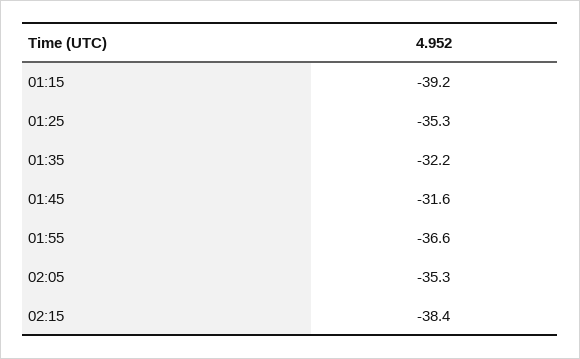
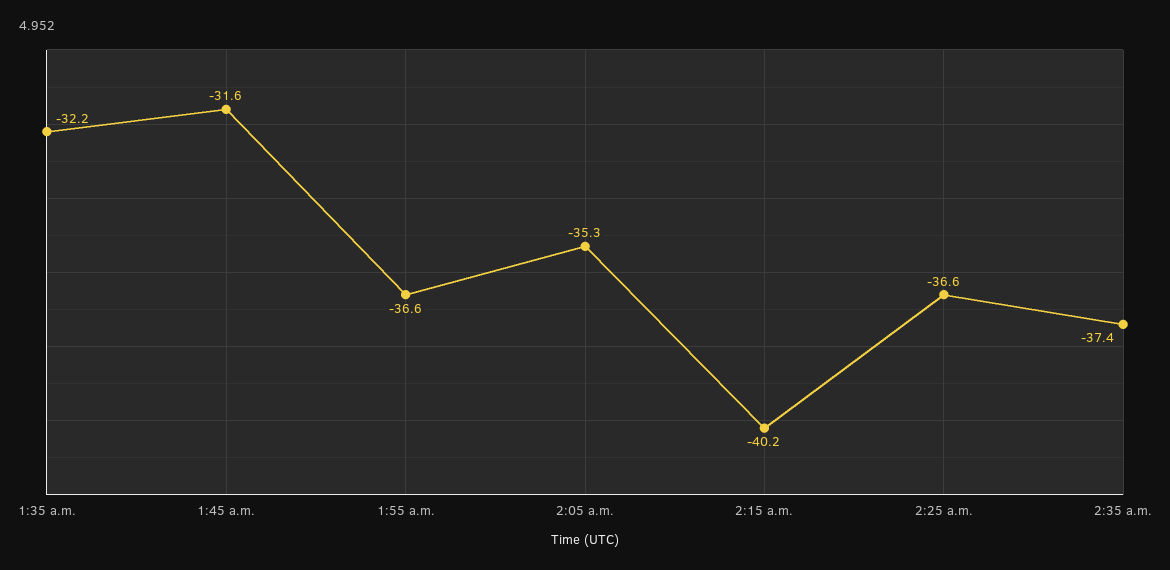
01:15: -39.2 -> none
01:25: -35.3 -> none
02:15: -38.4 -> -40.2
2:25 a.m.: none -> -36.6
2:35 a.m.: none -> -37.4

